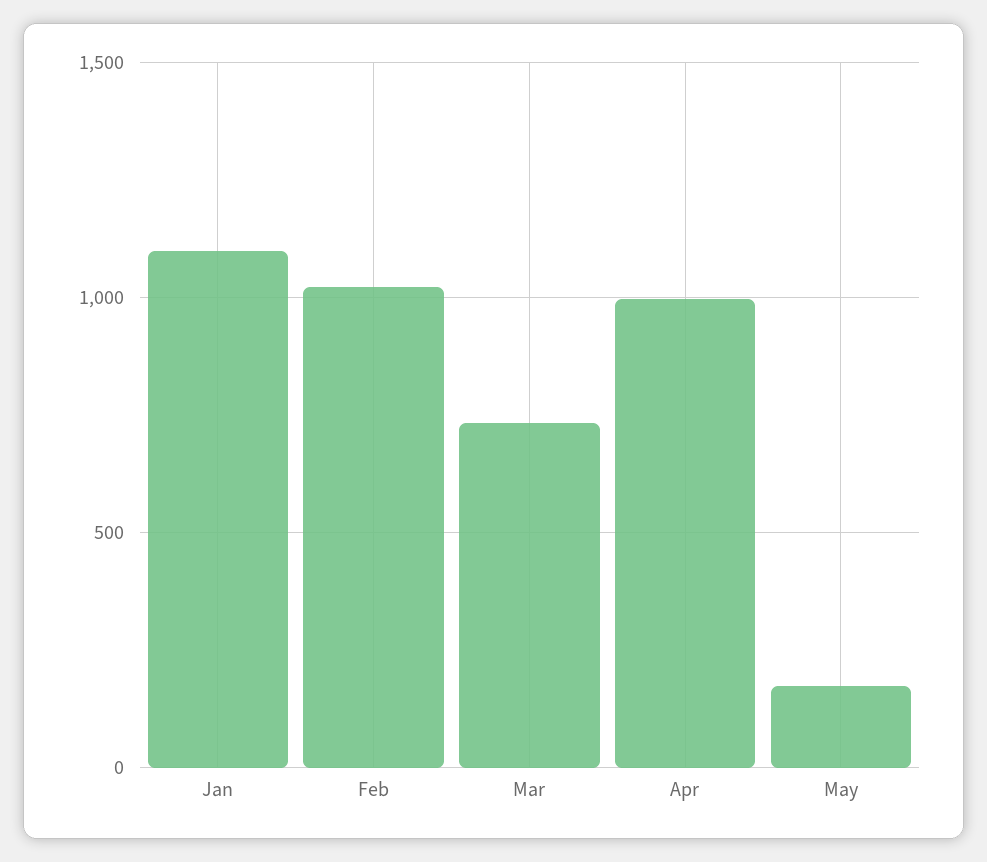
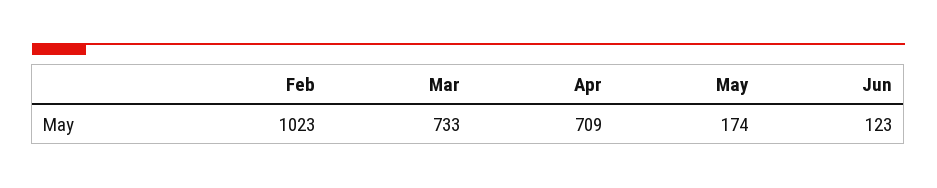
Jan: 1100 -> none
Apr: 1000 -> 709
Jun: none -> 123

